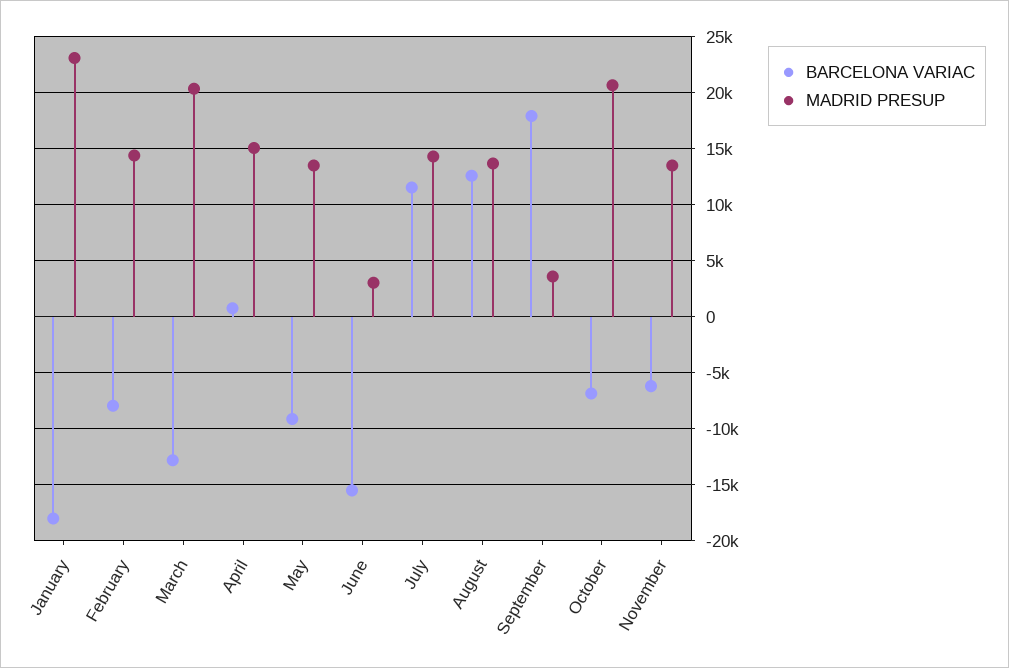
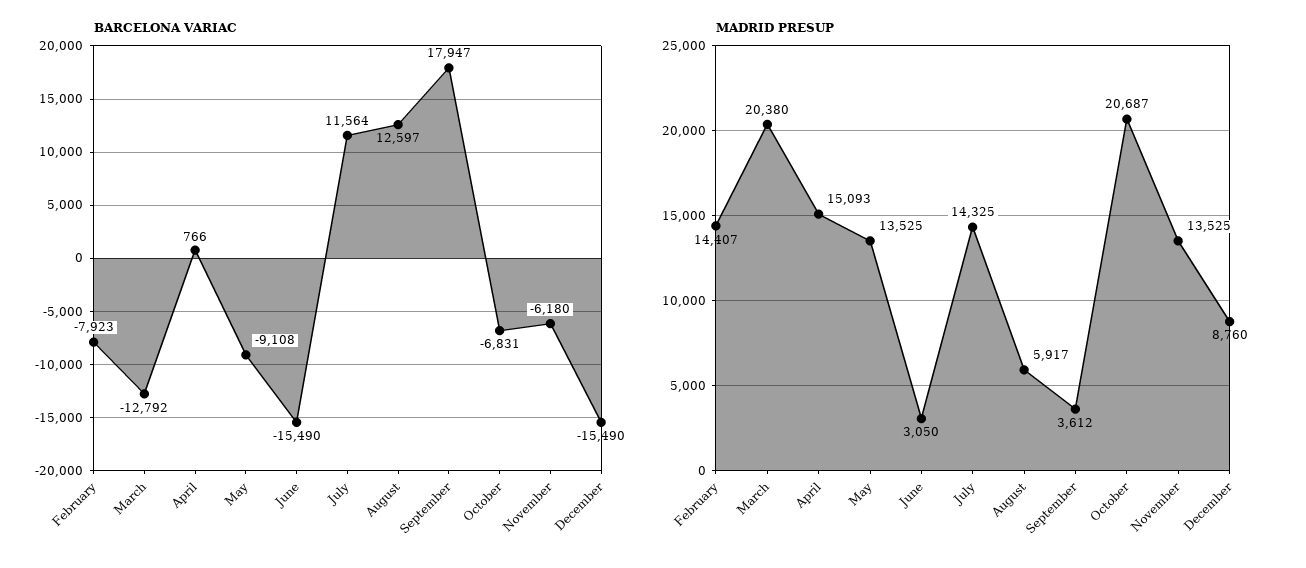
BARCELONA VARIAC, January: -18000 -> none
MADRID PRESUP, January: 23000 -> none
MADRID PRESUP, August: 14000 -> 5917
BARCELONA VARIAC, December: none -> -15490
MADRID PRESUP, December: none -> 8760

